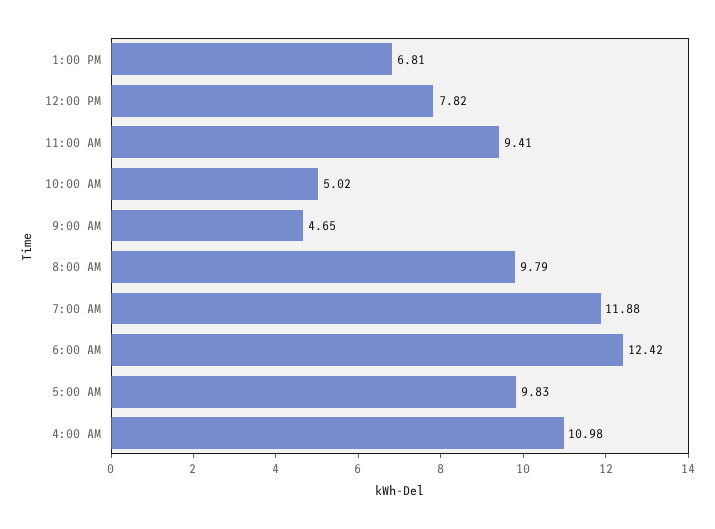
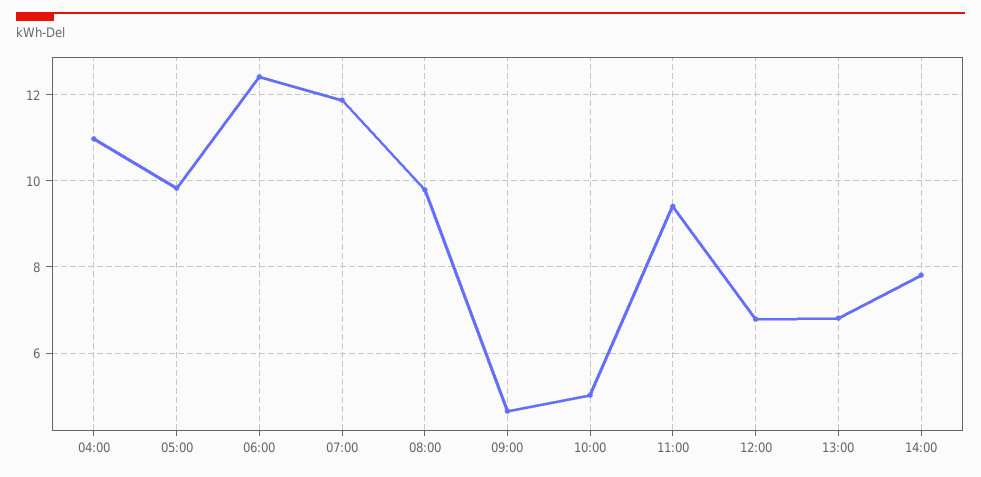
12:00 PM: 7.82 -> 6.8
14:00: none -> 7.8

